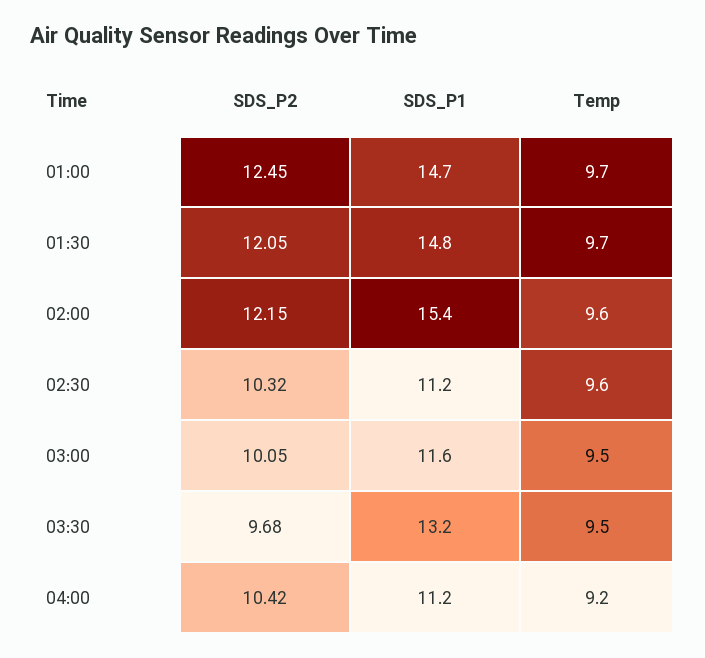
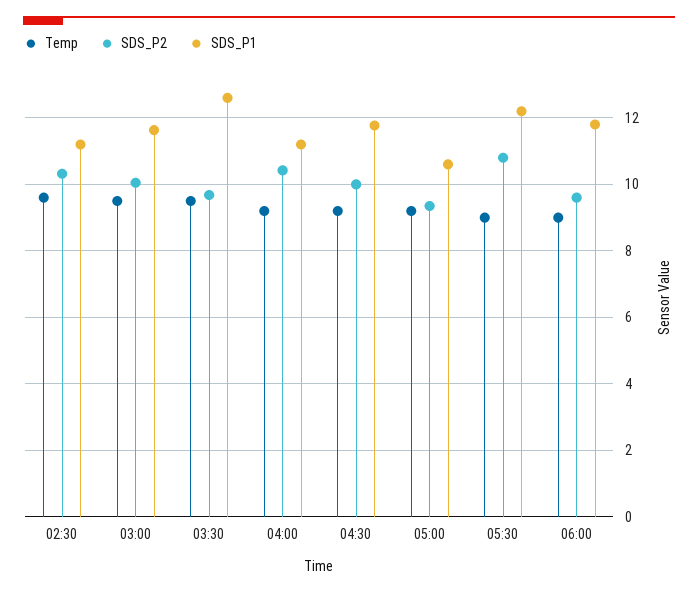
SDS_P2, 01:00: 12.45 -> none
SDS_P1, 01:00: 14.7 -> none
Temp, 01:00: 9.7 -> none
SDS_P2, 01:30: 12.05 -> none
SDS_P1, 01:30: 14.8 -> none
Temp, 01:30: 9.7 -> none
SDS_P2, 02:00: 12.15 -> none
SDS_P1, 02:00: 15.4 -> none
Temp, 02:00: 9.6 -> none
SDS_P1, 03:30: 13.2 -> 12.6
Temp, 04:30: none -> 9.2
SDS_P2, 04:30: none -> 10
SDS_P1, 04:30: none -> 11.8
Temp, 05:00: none -> 9.2
SDS_P2, 05:00: none -> 9.4
SDS_P1, 05:00: none -> 10.6
Temp, 05:30: none -> 9
SDS_P2, 05:30: none -> 10.8
SDS_P1, 05:30: none -> 12.2
Temp, 06:00: none -> 9
SDS_P2, 06:00: none -> 9.6
SDS_P1, 06:00: none -> 11.8

